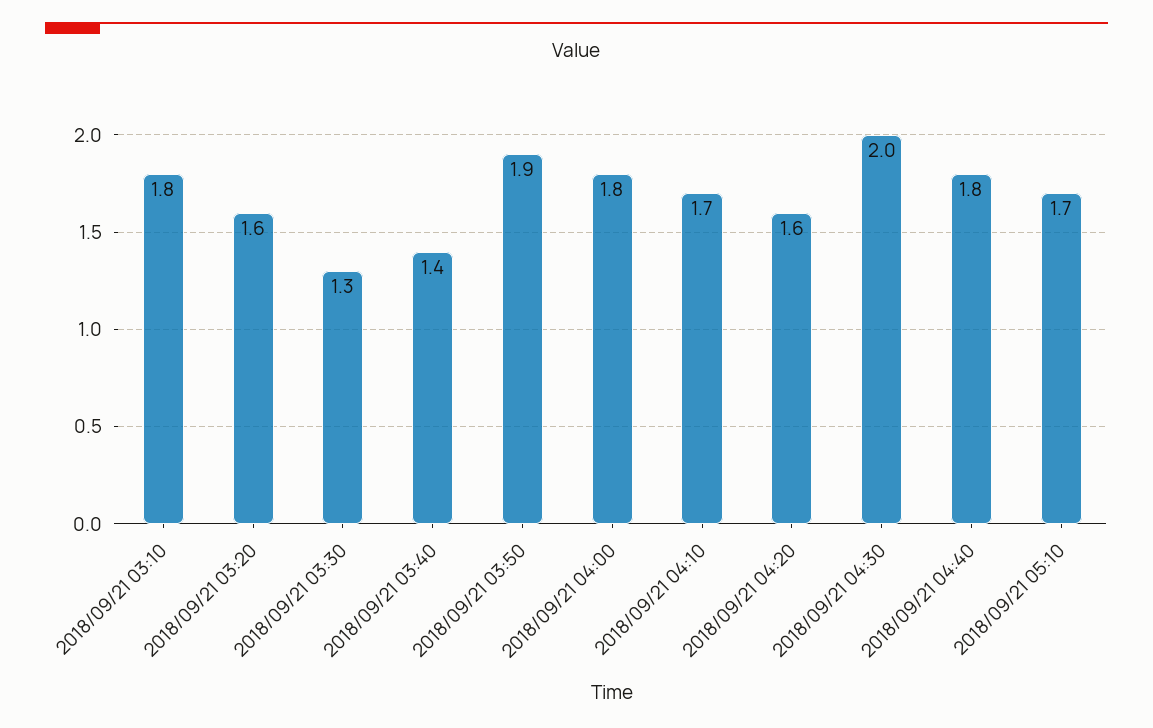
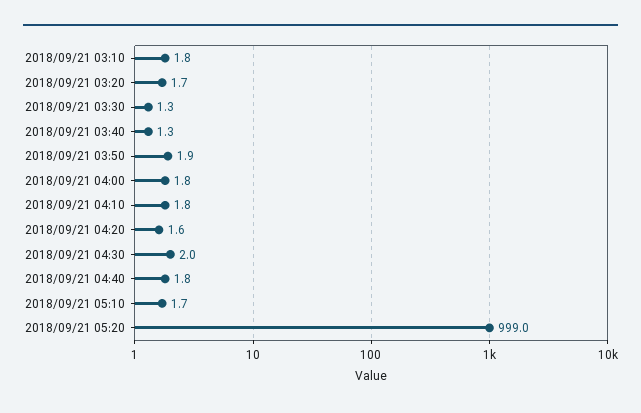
2018/09/21 03:20: 1.6 -> 1.7
2018/09/21 03:40: 1.4 -> 1.3
2018/09/21 04:10: 1.7 -> 1.8
2018/09/21 05:20: none -> 999

